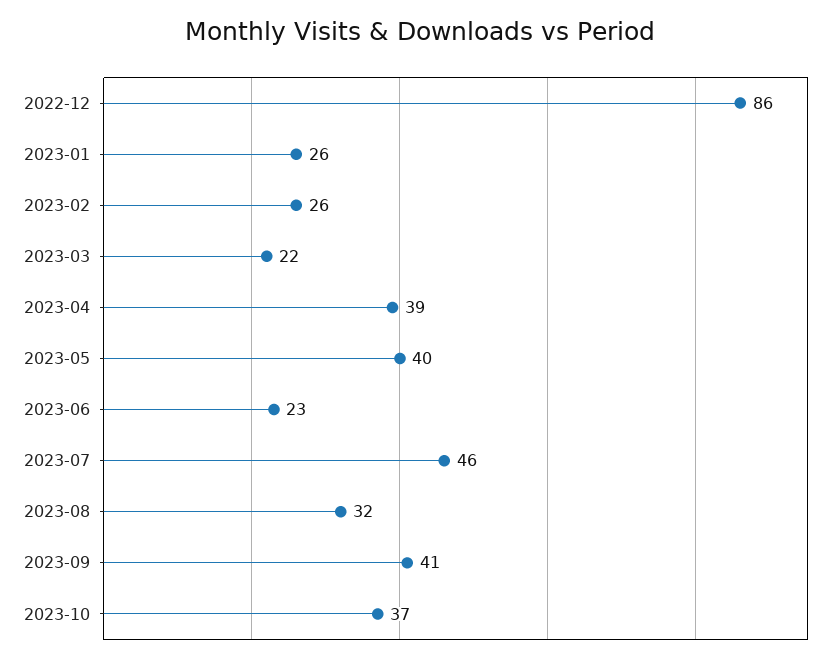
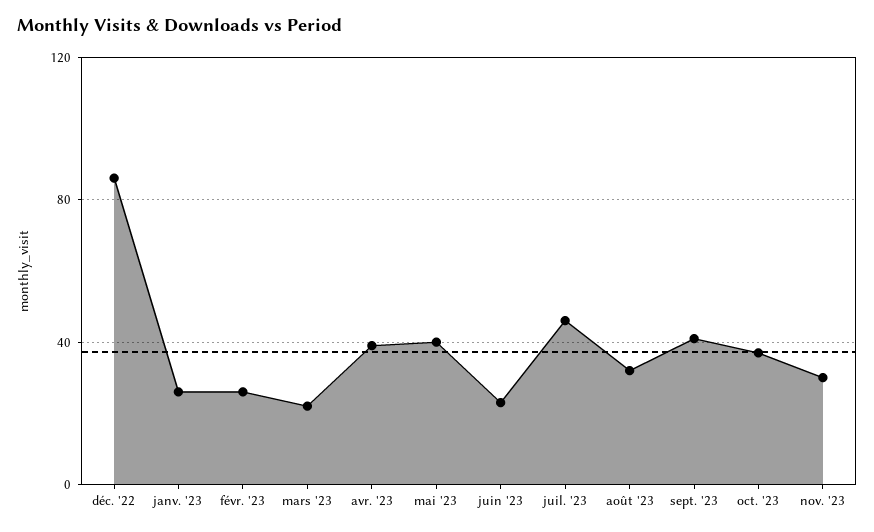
nov. '23: none -> 30

